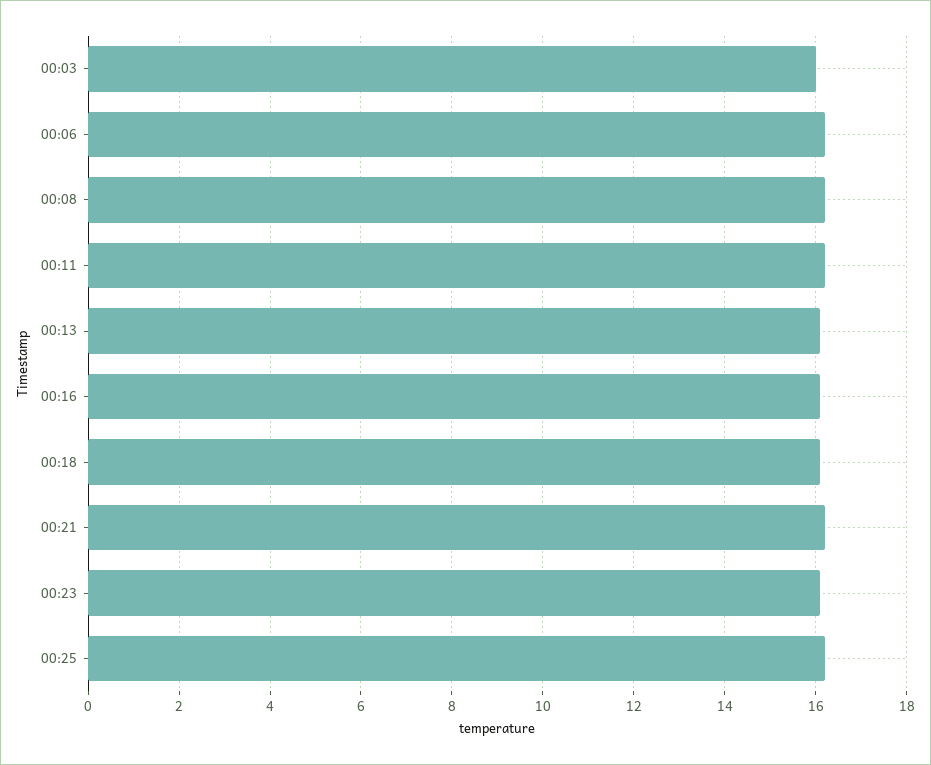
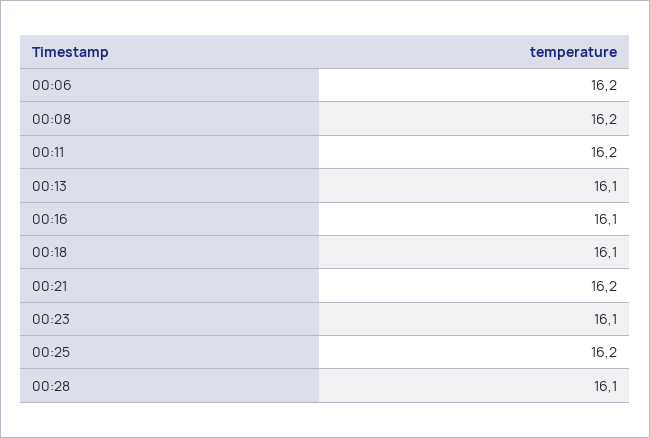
00:03: 16 -> none
00:28: none -> 16.1

